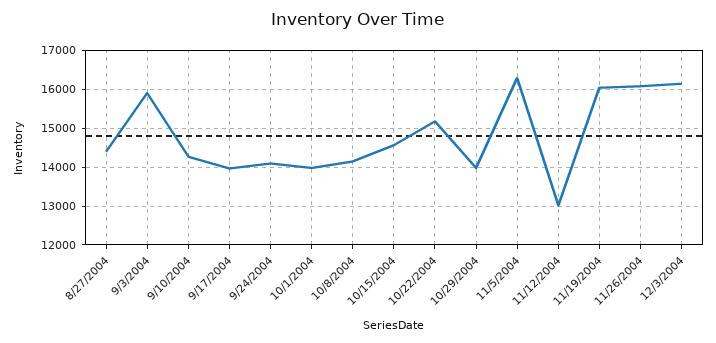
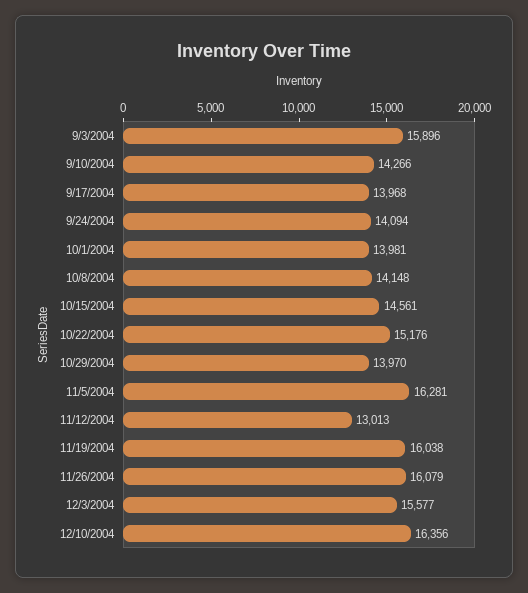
8/27/2004: 14400 -> none
12/3/2004: 16200 -> 15577
12/10/2004: none -> 16356

